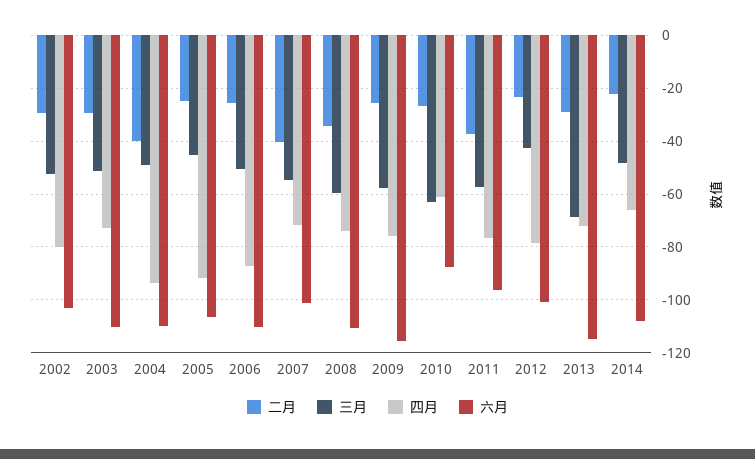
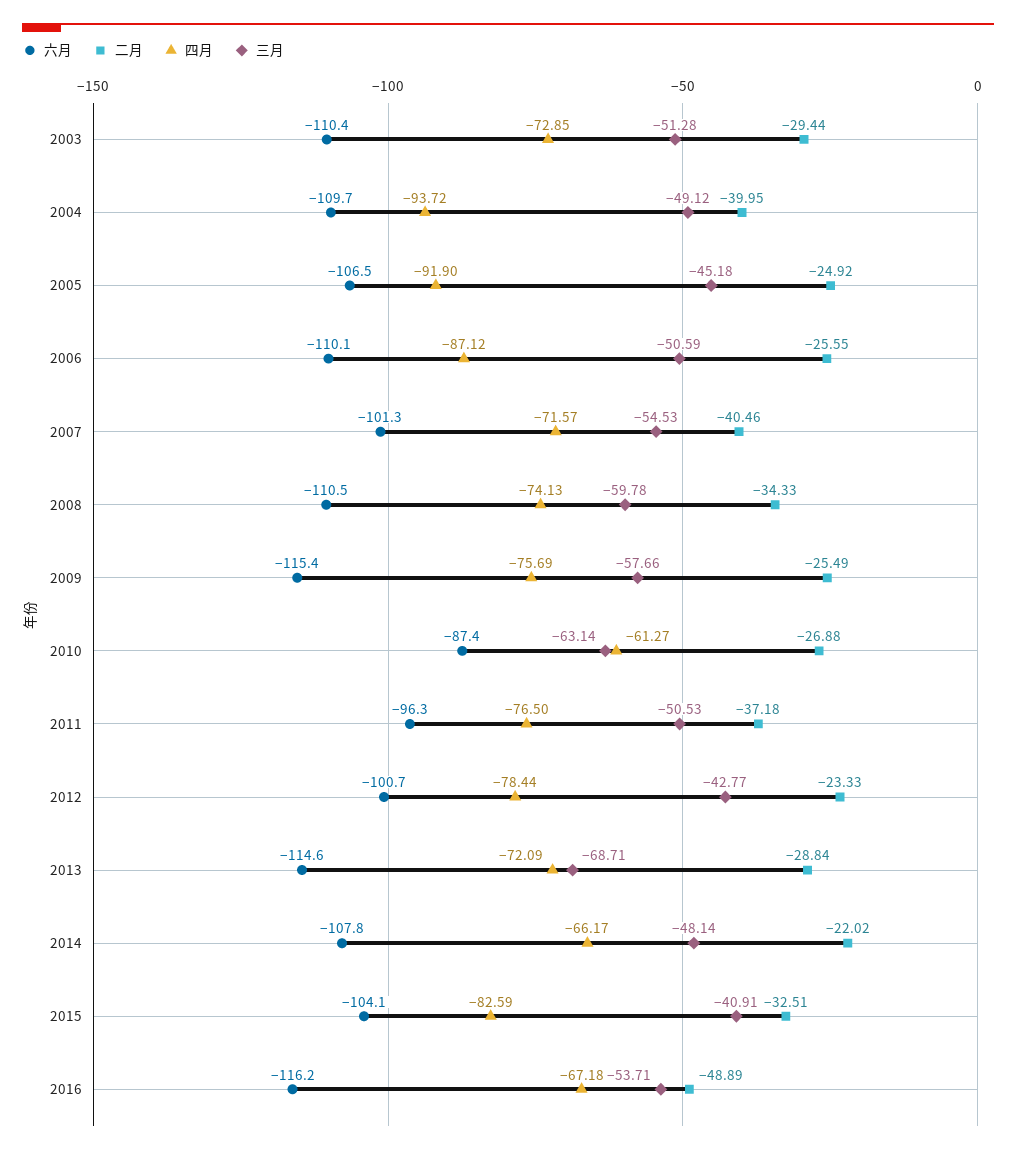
二月, 2002: -30 -> none
三月, 2002: -52.5 -> none
四月, 2002: -80 -> none
六月, 2002: -102.5 -> none
三月, 2011: -57.5 -> -50.53
六月, 2015: none -> -104.1
二月, 2015: none -> -32.51
四月, 2015: none -> -82.59
三月, 2015: none -> -40.91
六月, 2016: none -> -116.2
二月, 2016: none -> -48.89
四月, 2016: none -> -67.18
三月, 2016: none -> -53.71

